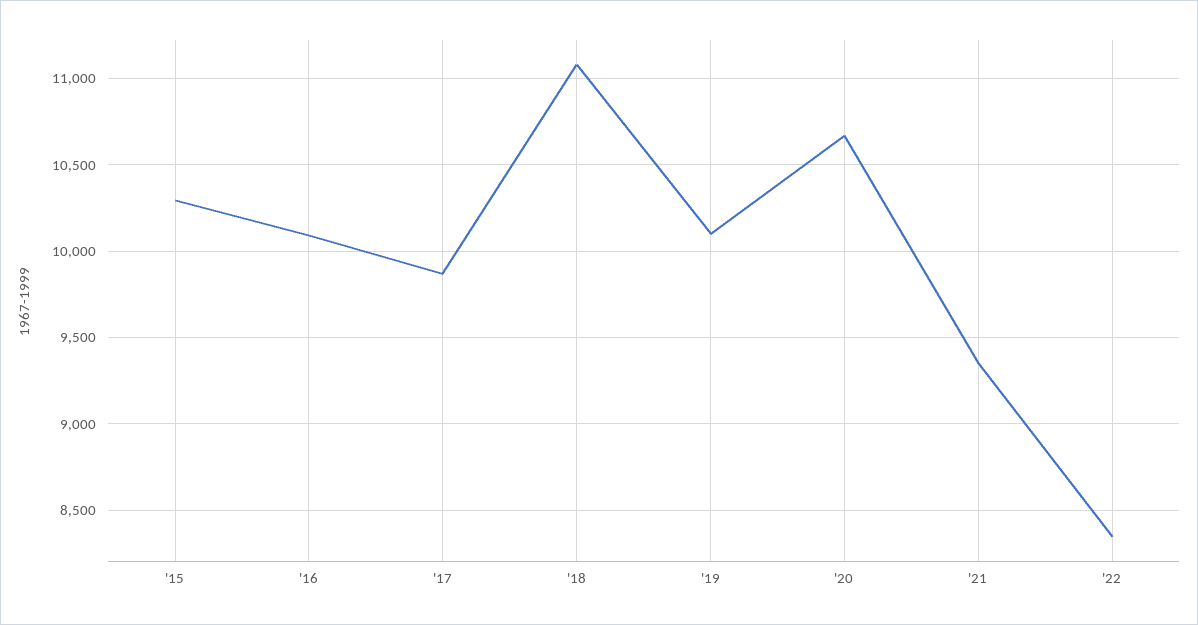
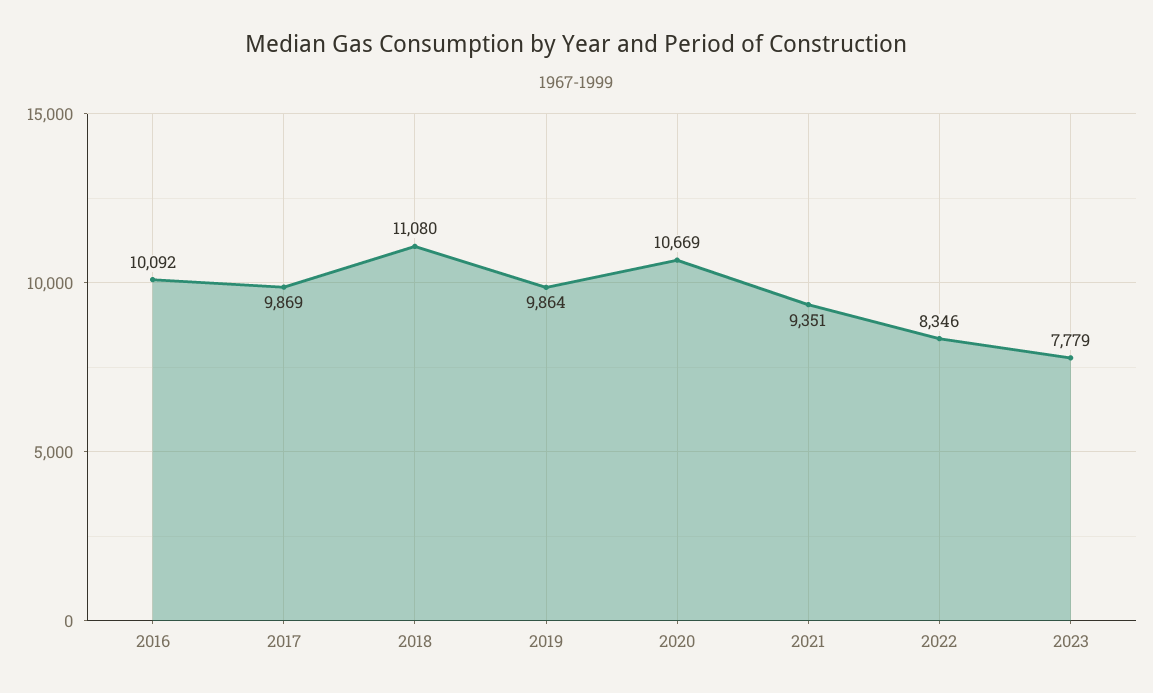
'15: 10300 -> none
'19: 10100 -> 9864
2023: none -> 7779

